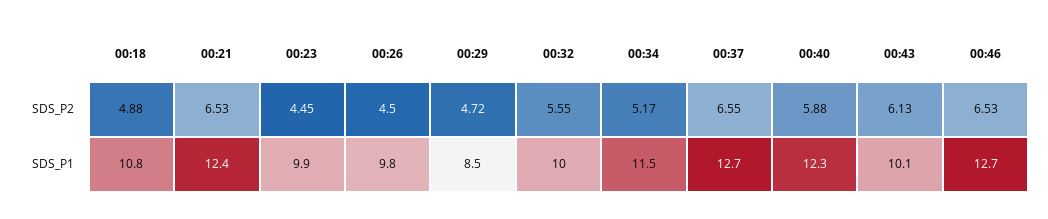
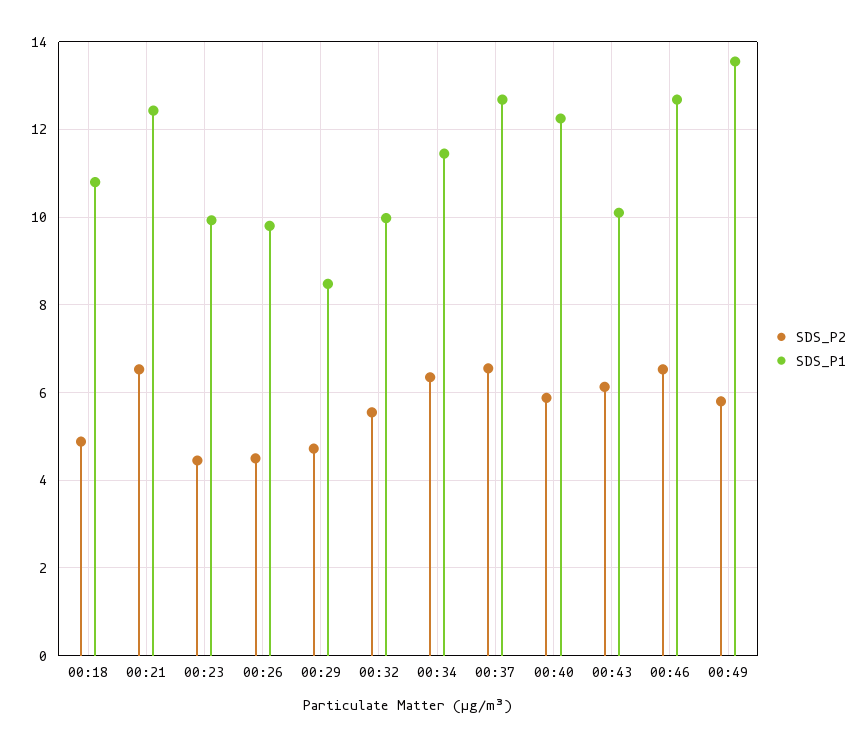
SDS_P2, 00:34: 5.17 -> 6.4
SDS_P2, 00:49: none -> 5.8
SDS_P1, 00:49: none -> 13.6

